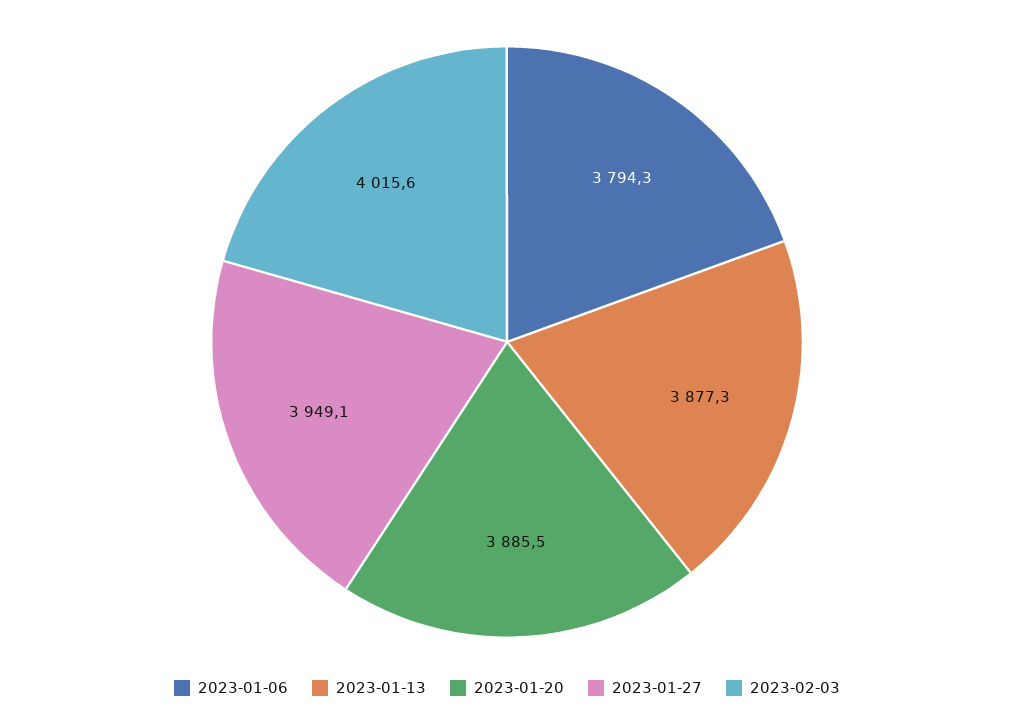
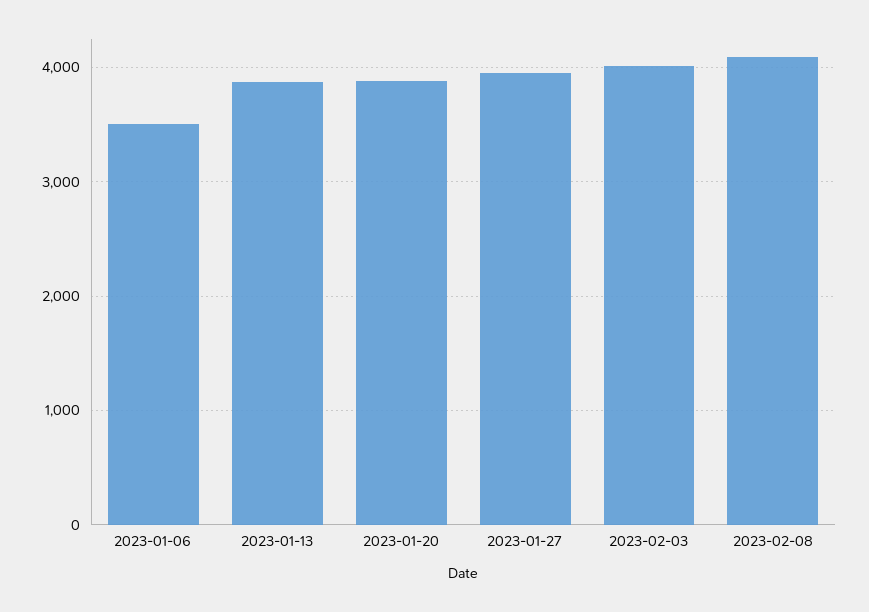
2023-01-06: 3794.3 -> 3500
2023-02-08: none -> 4100

